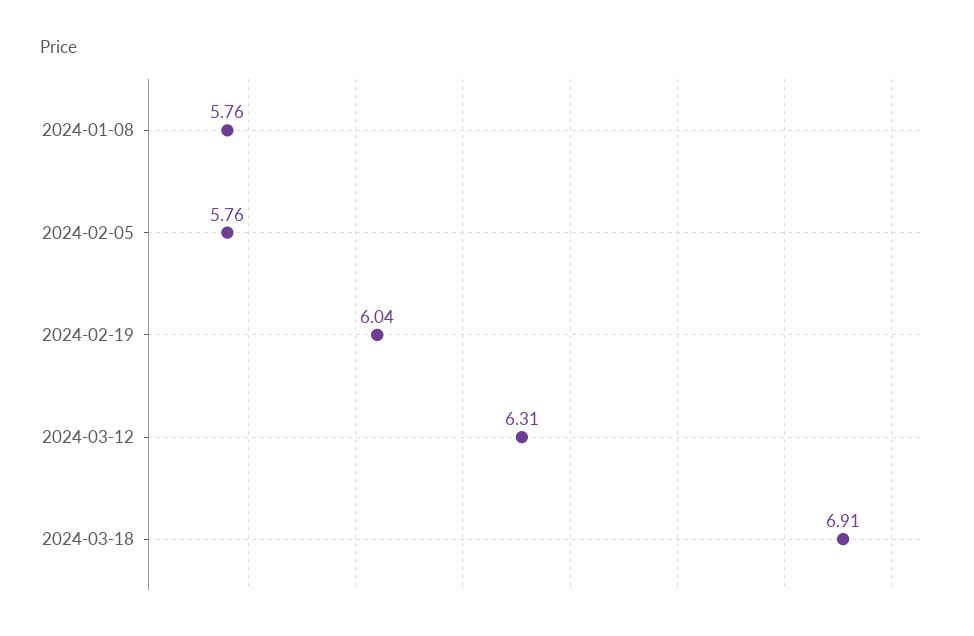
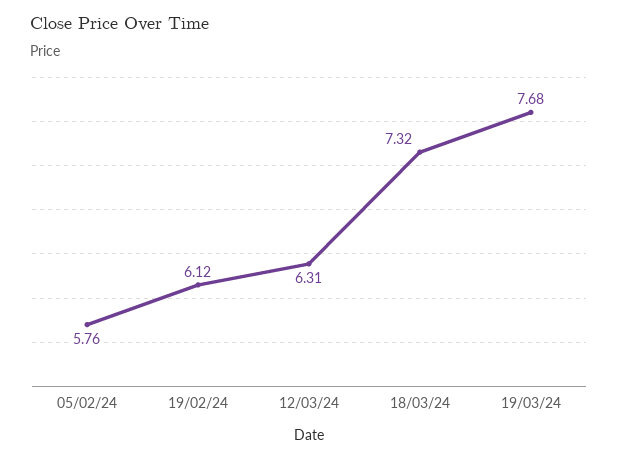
2024-01-08: 5.76 -> none
2024-02-19: 6.04 -> 6.12
2024-03-18: 6.91 -> 7.32
19/03/24: none -> 7.68

